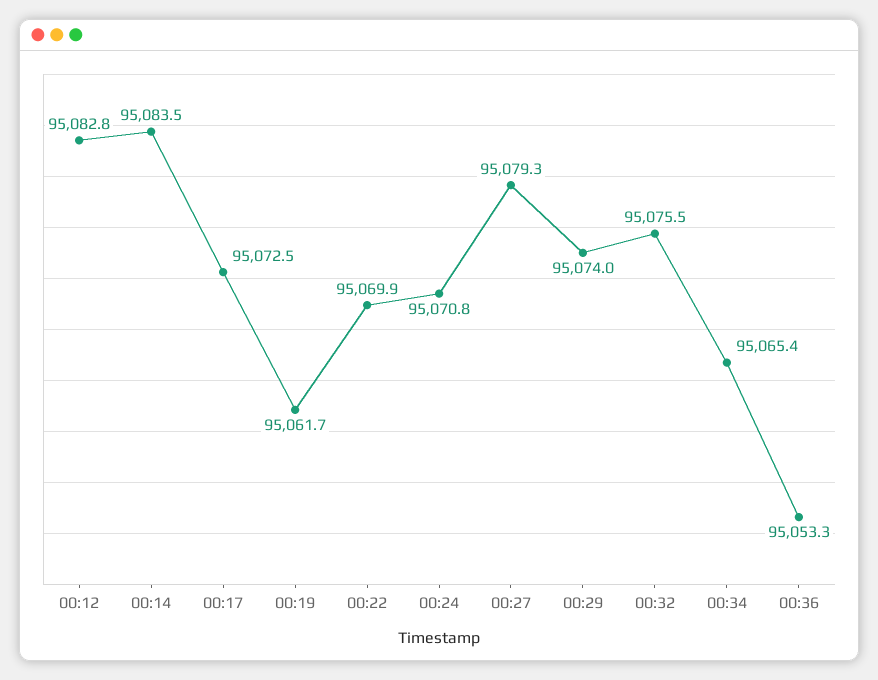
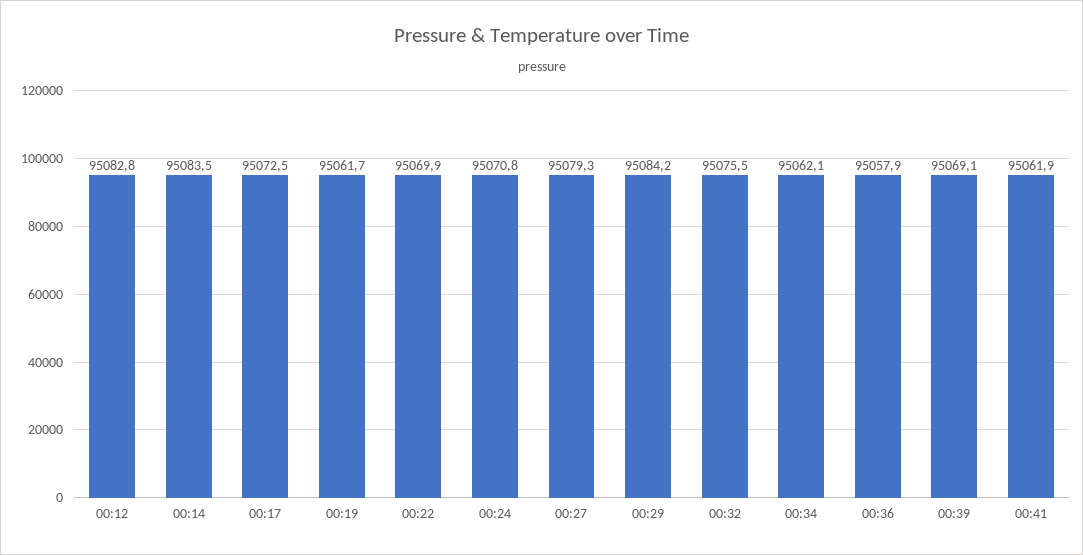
00:29: 95074 -> 95084.2
00:34: 95065.4 -> 95062.1
00:36: 95053.3 -> 95057.9
00:39: none -> 95069.1
00:41: none -> 95061.9

